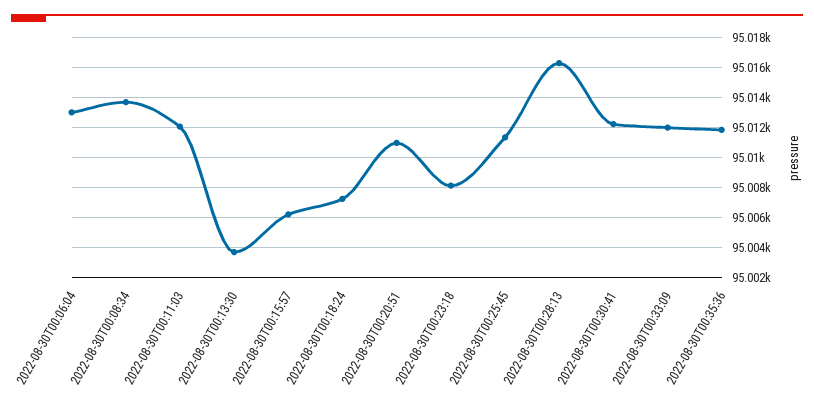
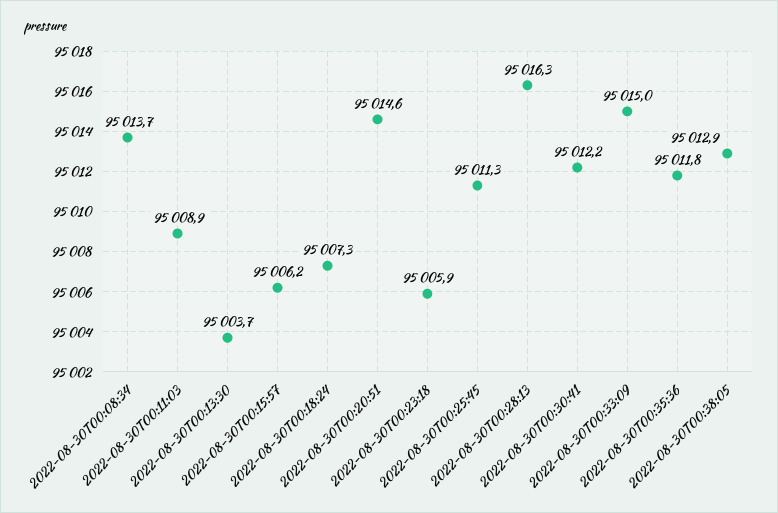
2022-08-30T00:06:04: 95013 -> none
2022-08-30T00:11:03: 95012 -> 95008.9
2022-08-30T00:20:51: 95011 -> 95014.6
2022-08-30T00:23:18: 95008 -> 95005.9
2022-08-30T00:33:09: 95012 -> 95015
2022-08-30T00:38:05: none -> 95012.9

